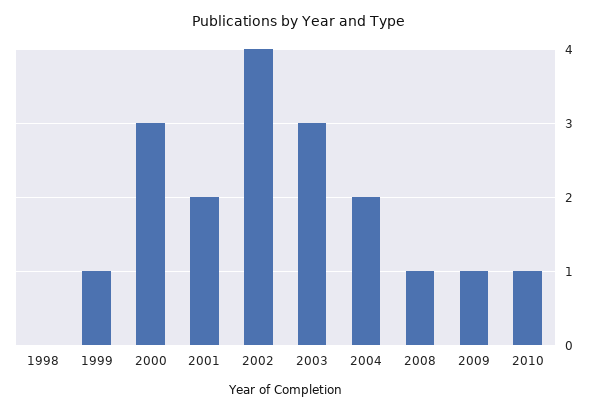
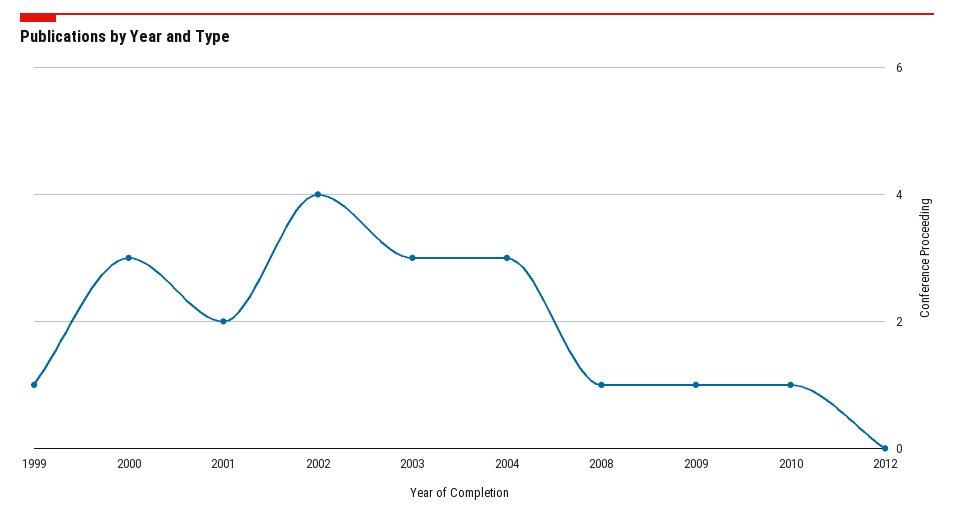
1998: 0 -> none
2004: 2 -> 3
2012: none -> 0

